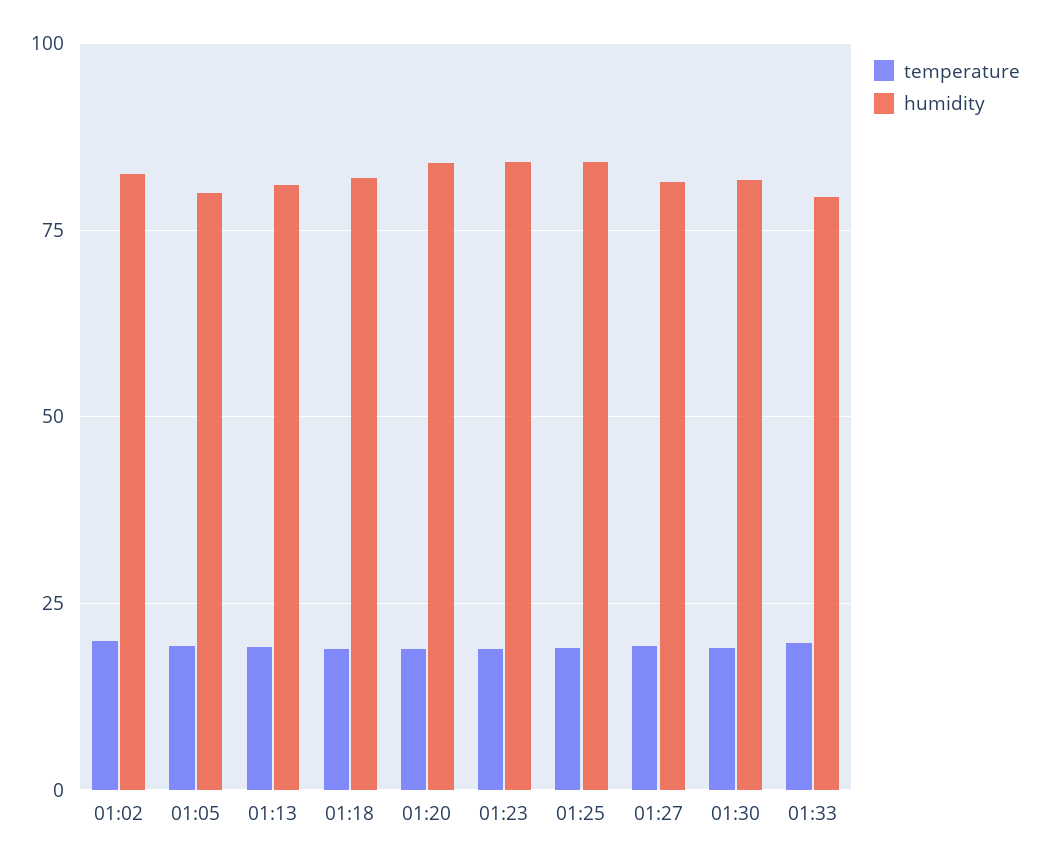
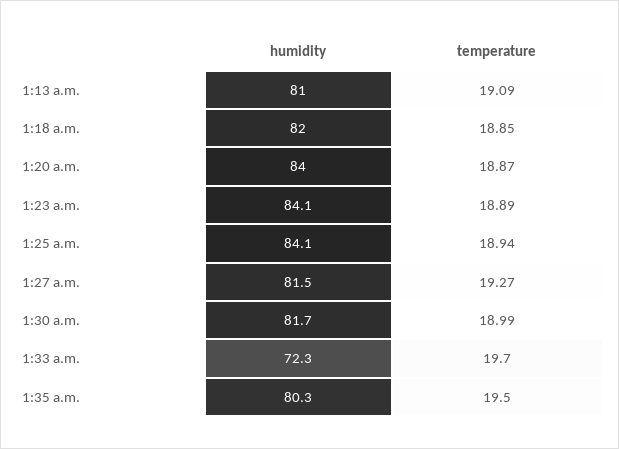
temperature, 01:02: 20 -> none
humidity, 01:02: 82.5 -> none
temperature, 01:05: 20 -> none
humidity, 01:05: 80 -> none
humidity, 01:33: 80 -> 72.3
humidity, 1:35 a.m.: none -> 80.3
temperature, 1:35 a.m.: none -> 19.5

